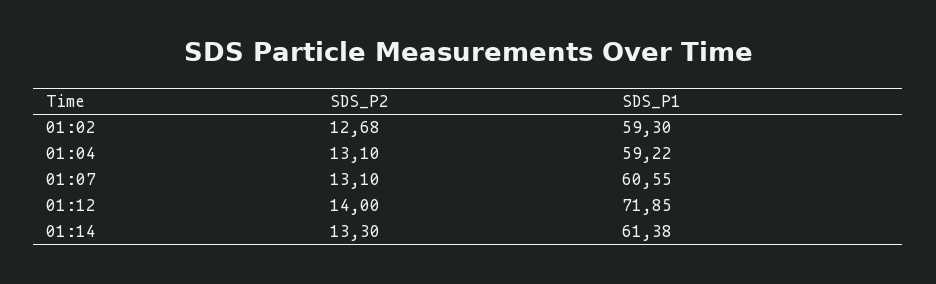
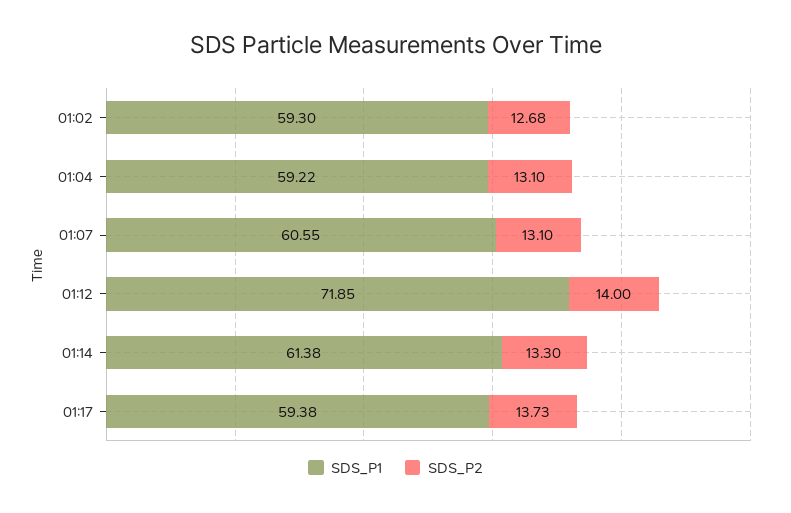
SDS_P1, 01:17: none -> 59.38
SDS_P2, 01:17: none -> 13.73

